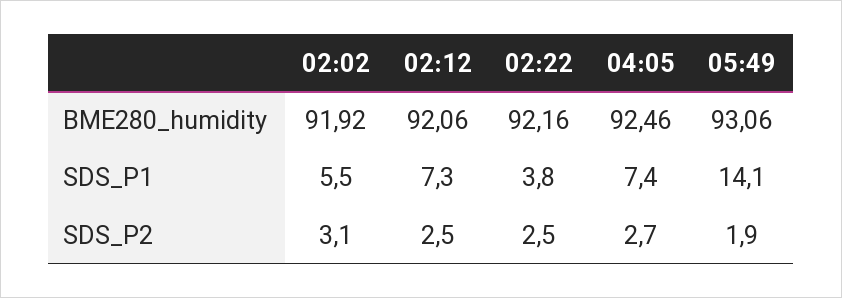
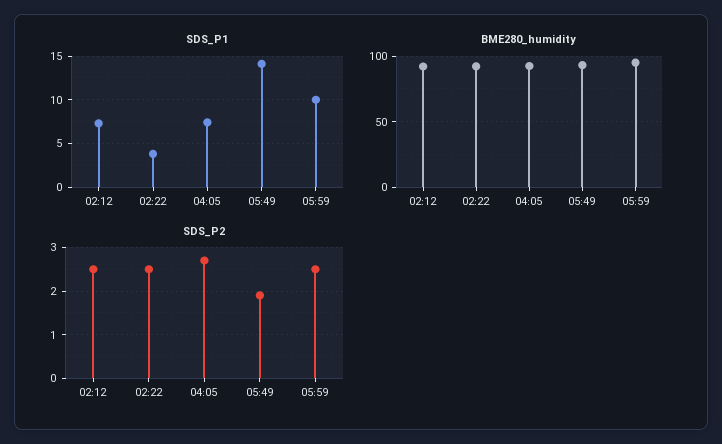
BME280_humidity, 02:02: 91.92 -> none
SDS_P1, 02:02: 5.5 -> none
SDS_P2, 02:02: 3.1 -> none
SDS_P1, 05:59: none -> 10
BME280_humidity, 05:59: none -> 95
SDS_P2, 05:59: none -> 2.5

